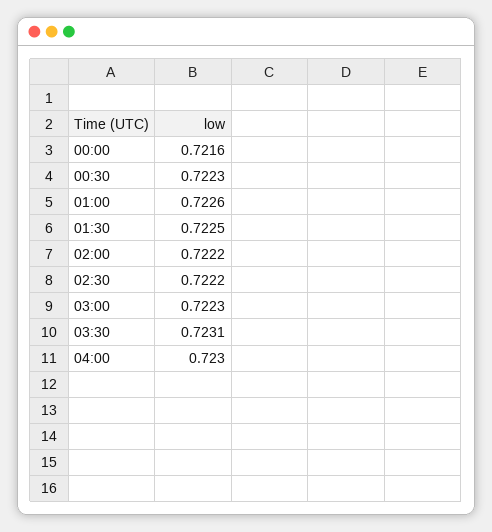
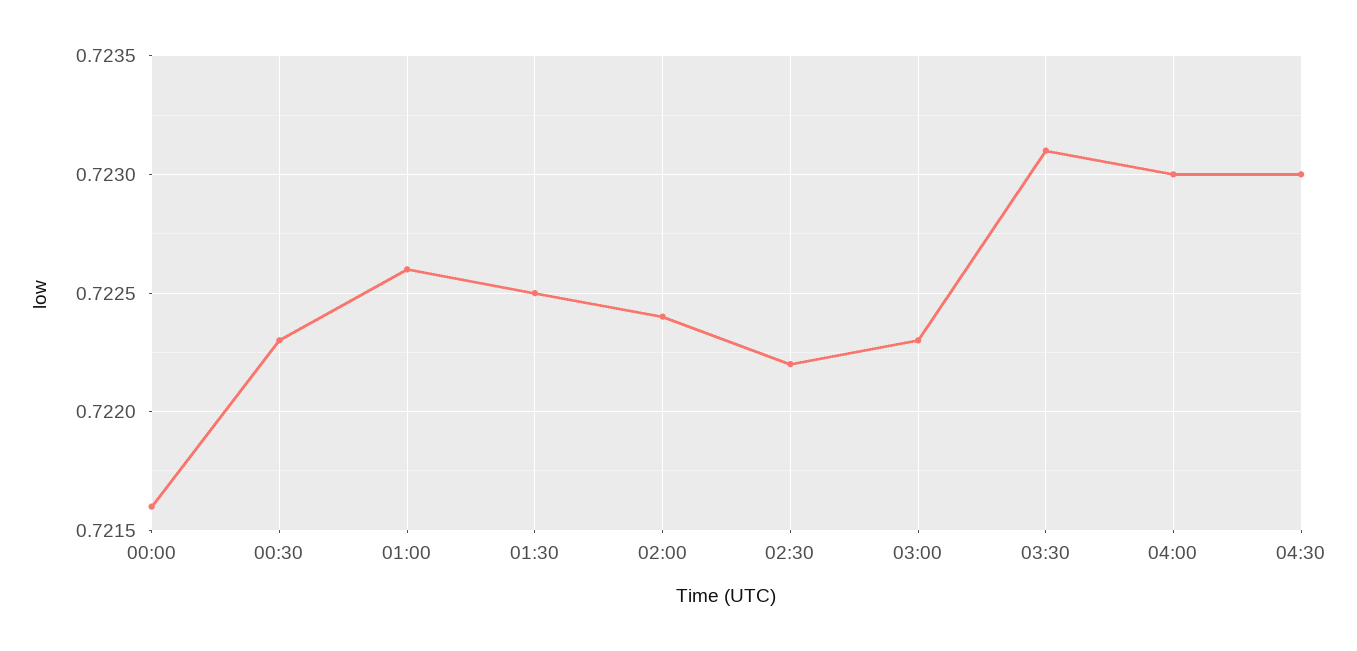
02:00: 0.7222 -> 0.7224
04:30: none -> 0.723

